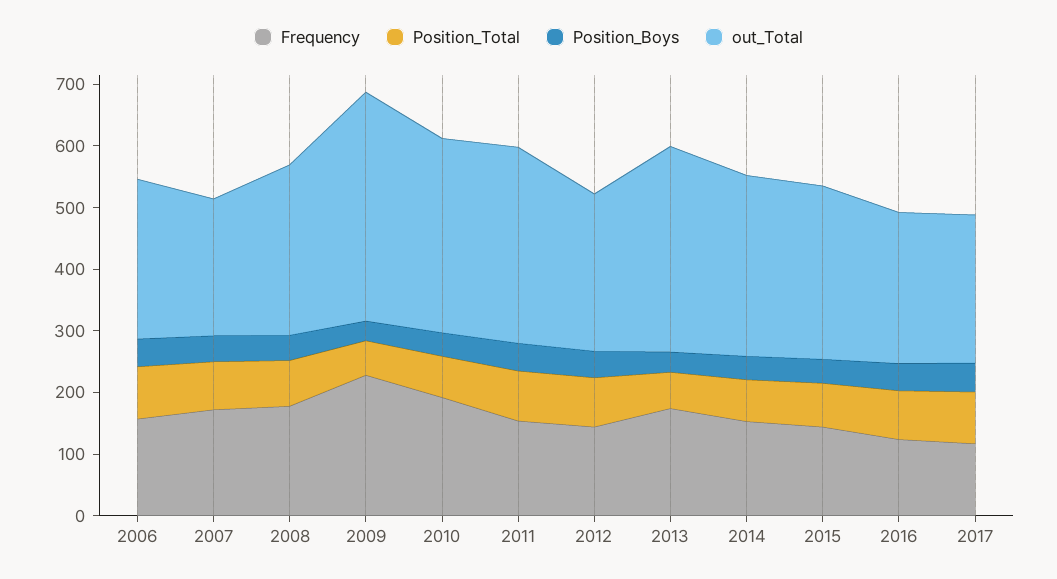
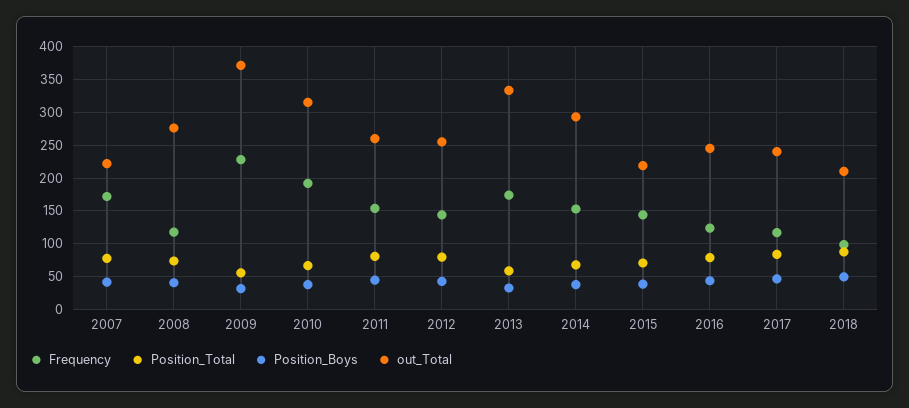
Frequency, 2006: 160 -> none
Position_Total, 2006: 80 -> none
Position_Boys, 2006: 40 -> none
out_Total, 2006: 260 -> none
Frequency, 2008: 180 -> 120
out_Total, 2011: 320 -> 260
out_Total, 2015: 280 -> 220
Frequency, 2018: none -> 100
Position_Total, 2018: none -> 90
Position_Boys, 2018: none -> 50
out_Total, 2018: none -> 210

